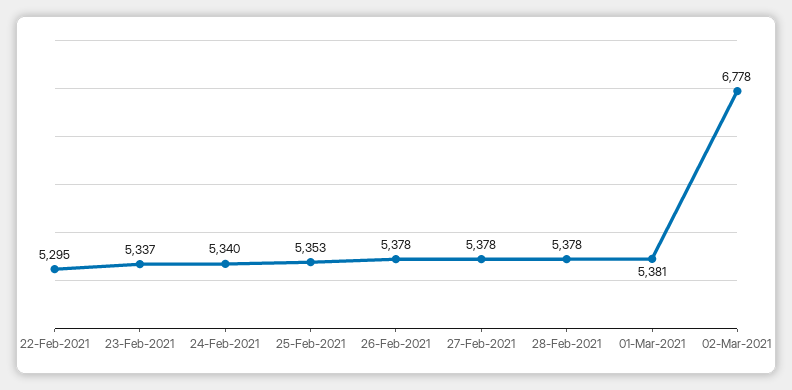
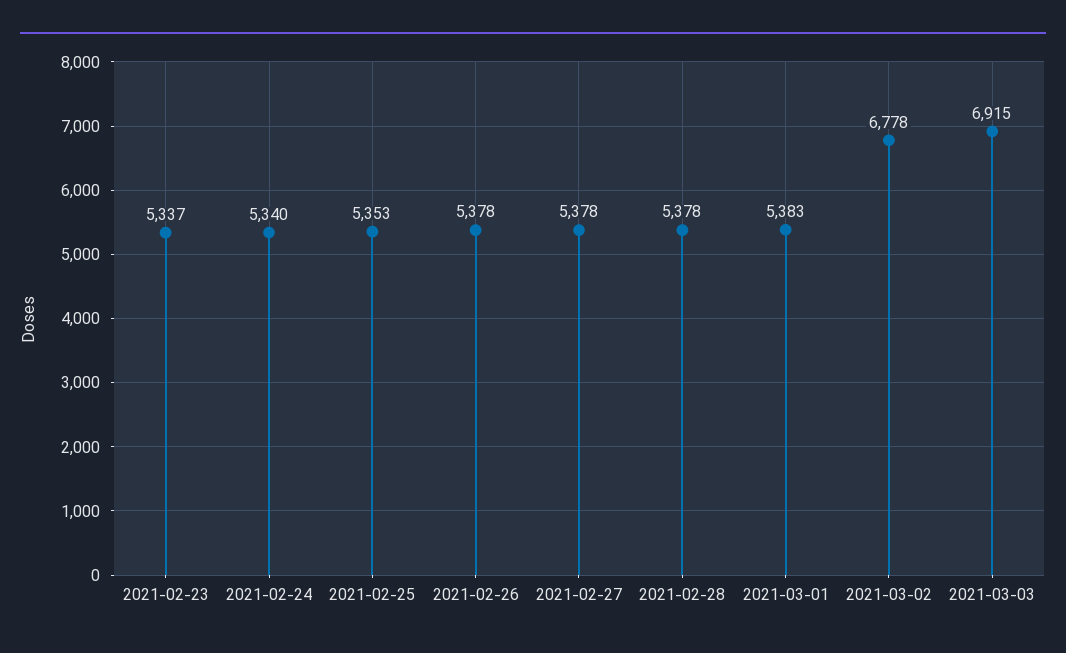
22-Feb-2021: 5295 -> none
01-Mar-2021: 5381 -> 5383
2021-03-03: none -> 6915

